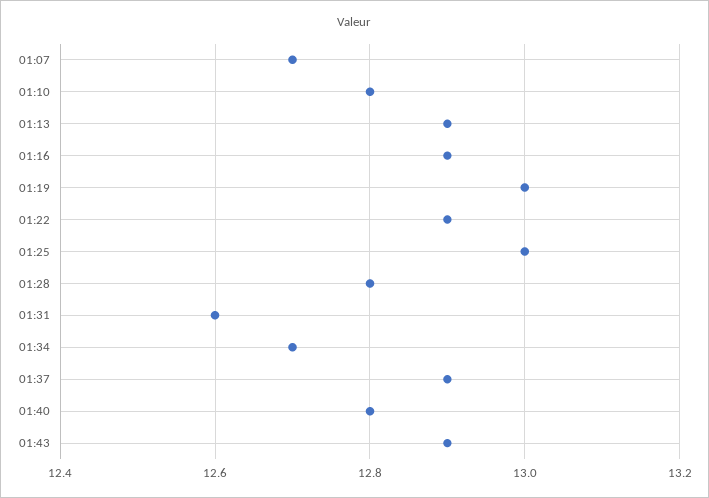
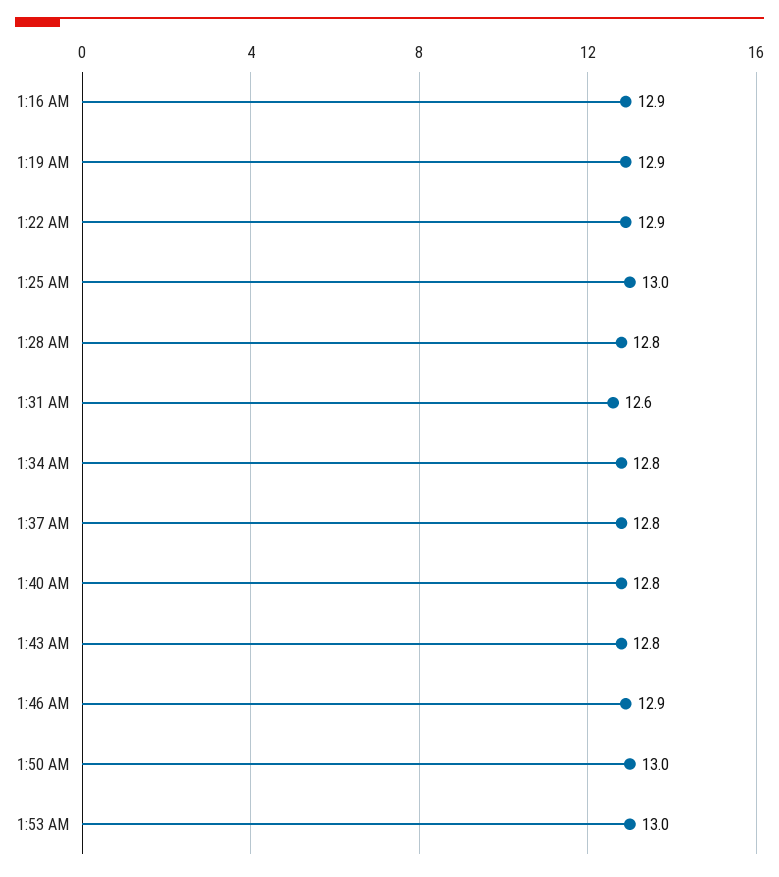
01:07: 12.7 -> none
01:10: 12.8 -> none
01:13: 12.9 -> none
01:19: 13 -> 12.9
01:34: 12.7 -> 12.8
01:37: 12.9 -> 12.8
01:43: 12.9 -> 12.8
1:46 AM: none -> 12.9
1:50 AM: none -> 13
1:53 AM: none -> 13

